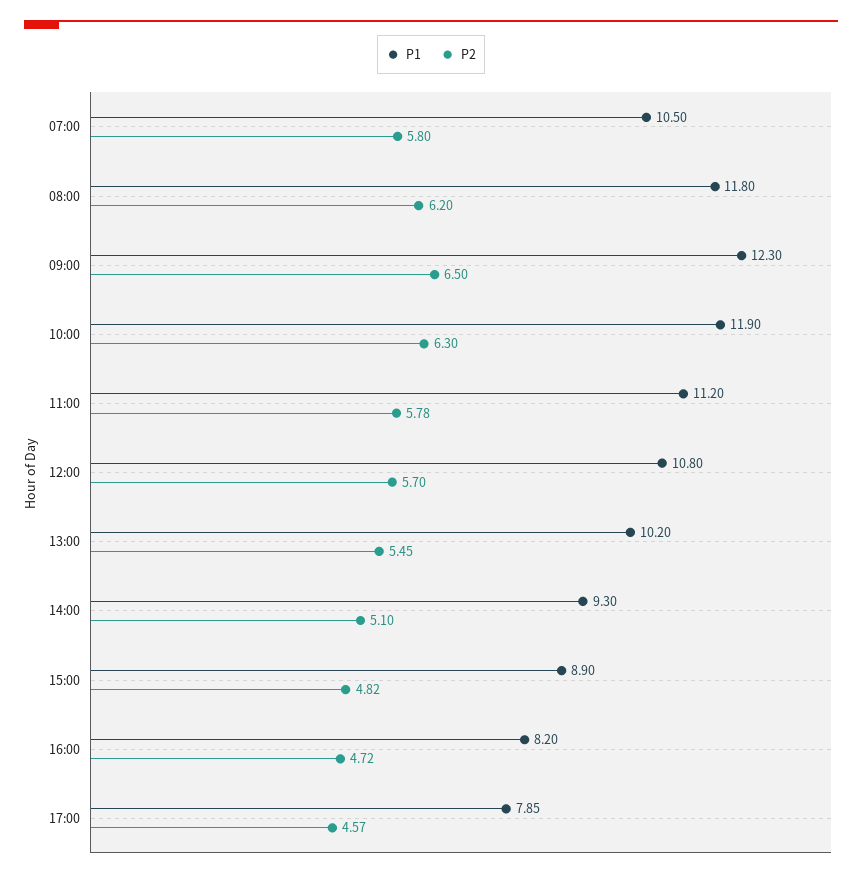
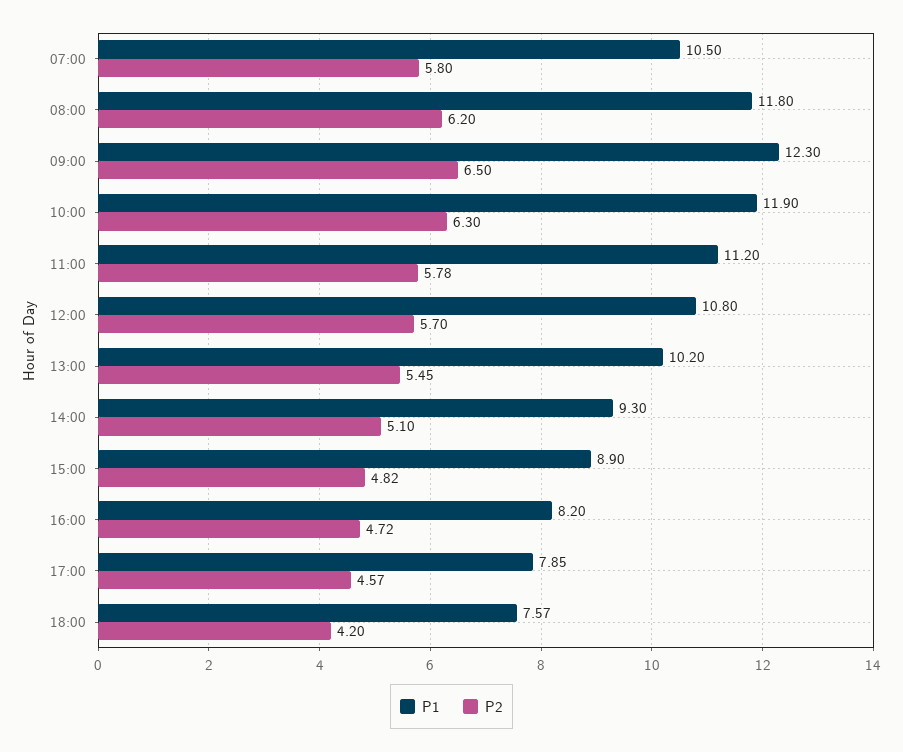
P1, 18:00: none -> 7.57
P2, 18:00: none -> 4.2

